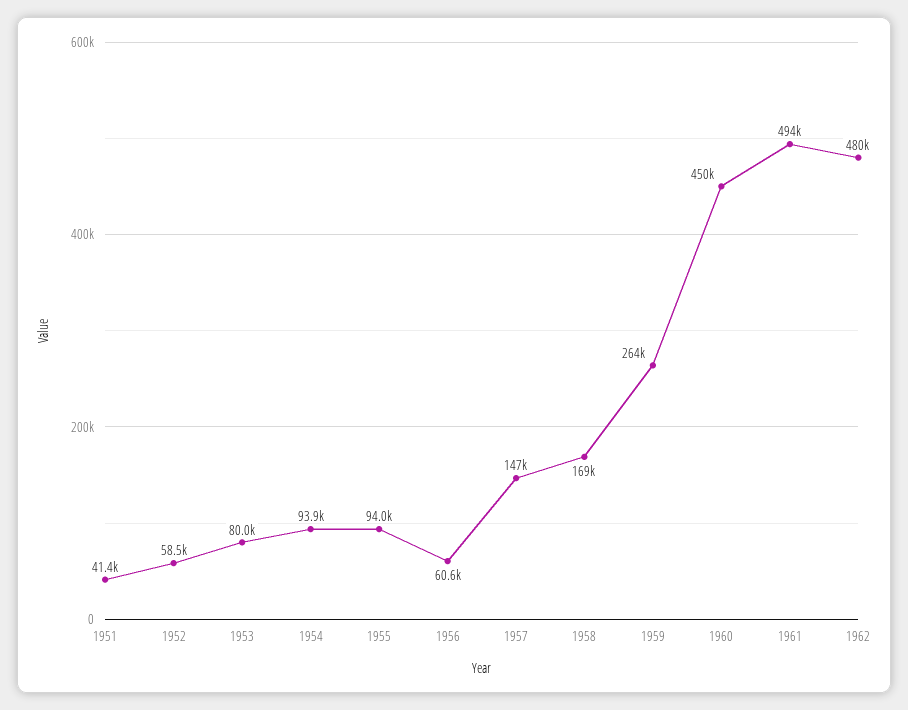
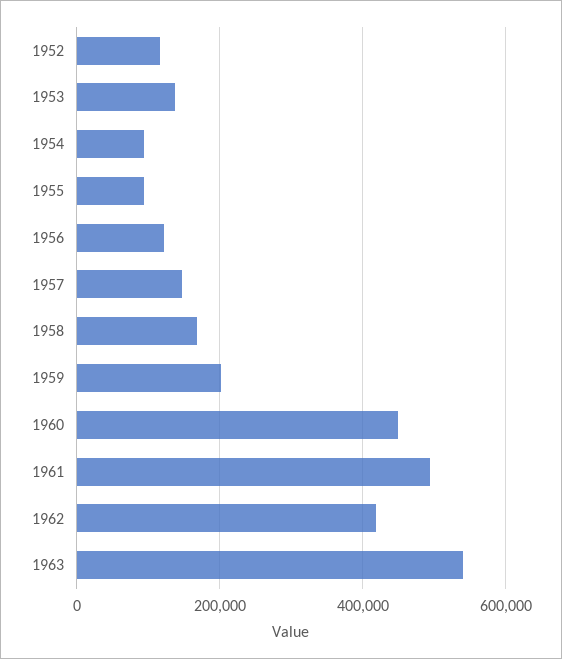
1951: 41400 -> none
1952: 58500 -> 120000
1953: 80000 -> 140000
1956: 60600 -> 120000
1959: 264000 -> 200000
1962: 480000 -> 420000
1963: none -> 540000

